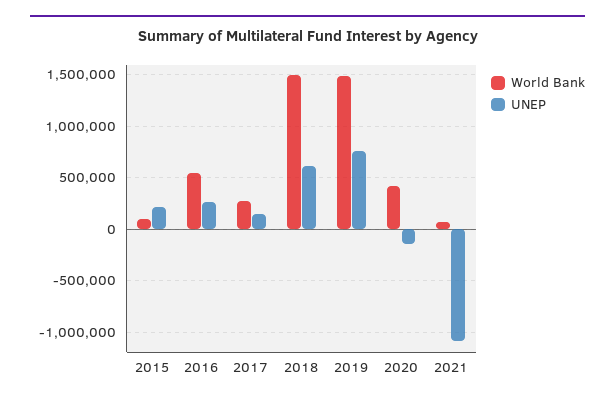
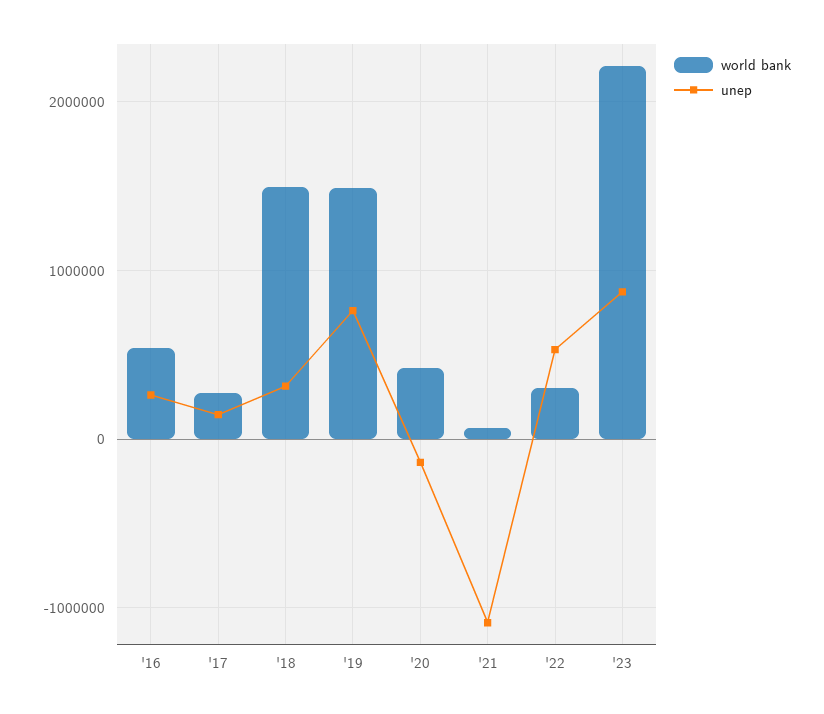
World Bank, 2015: 100000 -> none
UNEP, 2015: 200000 -> none
UNEP, 2018: 600000 -> 300000
World Bank, '22: none -> 300000
UNEP, '22: none -> 500000
World Bank, '23: none -> 2200000
UNEP, '23: none -> 900000

